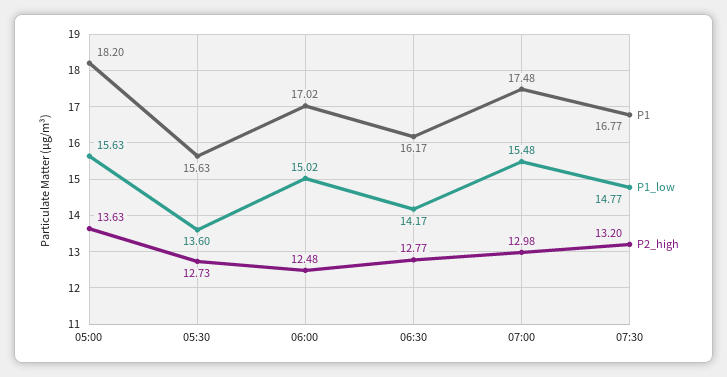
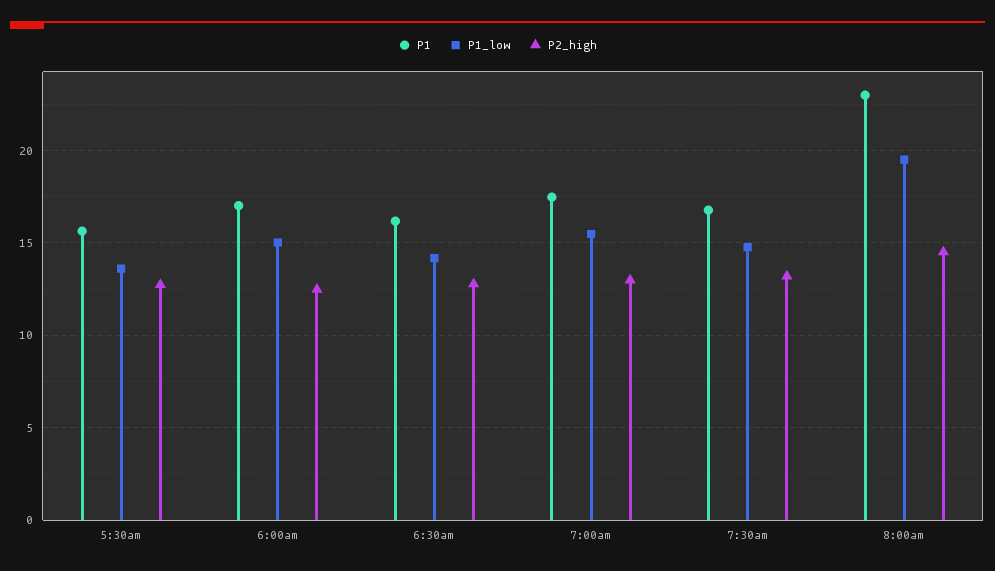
P1, 05:00: 18.2 -> none
P1_low, 05:00: 15.63 -> none
P2_high, 05:00: 13.63 -> none
P1, 8:00am: none -> 23
P1_low, 8:00am: none -> 19.5
P2_high, 8:00am: none -> 14.5

